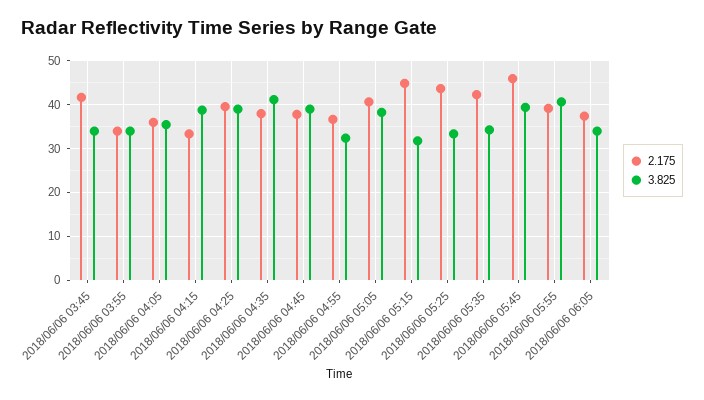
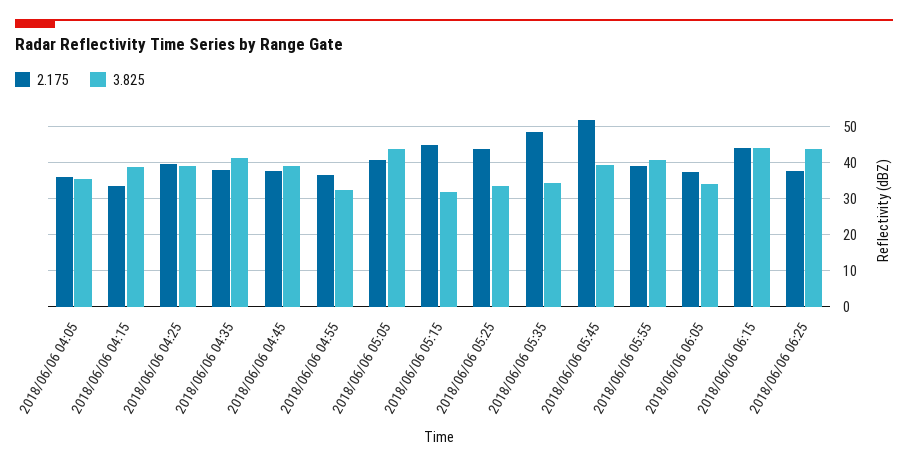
2.175, 2018/06/06 03:45: 42 -> none
3.825, 2018/06/06 03:45: 34 -> none
2.175, 2018/06/06 03:55: 34 -> none
3.825, 2018/06/06 03:55: 34 -> none
3.825, 2018/06/06 05:05: 38 -> 44
2.175, 2018/06/06 05:35: 42 -> 48
2.175, 2018/06/06 05:45: 46 -> 52
2.175, 2018/06/06 06:15: none -> 44
3.825, 2018/06/06 06:15: none -> 44
2.175, 2018/06/06 06:25: none -> 38
3.825, 2018/06/06 06:25: none -> 44

